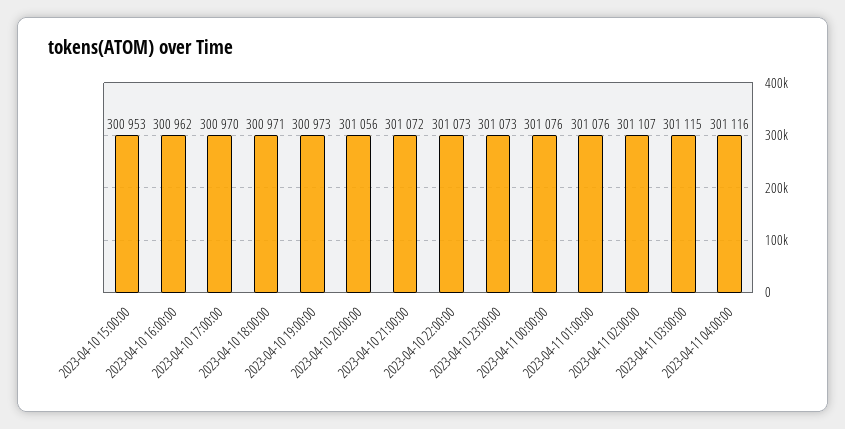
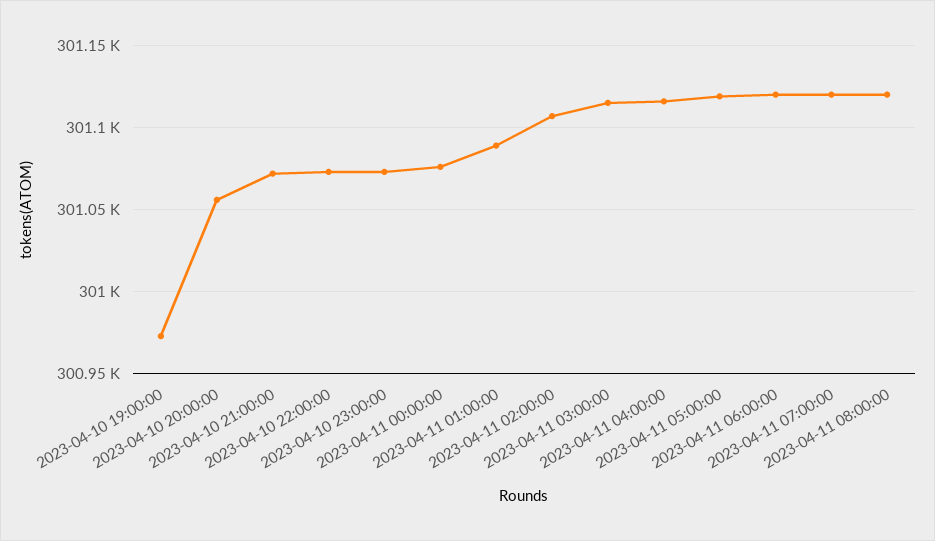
2023-04-10 15:00:00: 300953 -> none
2023-04-10 16:00:00: 300962 -> none
2023-04-10 17:00:00: 300970 -> none
2023-04-10 18:00:00: 300971 -> none
2023-04-11 01:00:00: 301076 -> 301090
2023-04-11 05:00:00: none -> 301120
2023-04-11 06:00:00: none -> 301120
2023-04-11 07:00:00: none -> 301120
2023-04-11 08:00:00: none -> 301120

